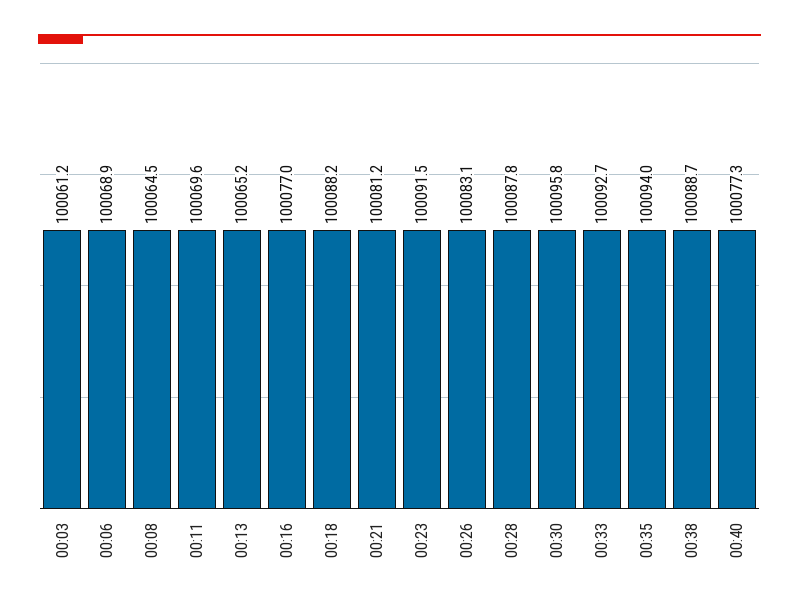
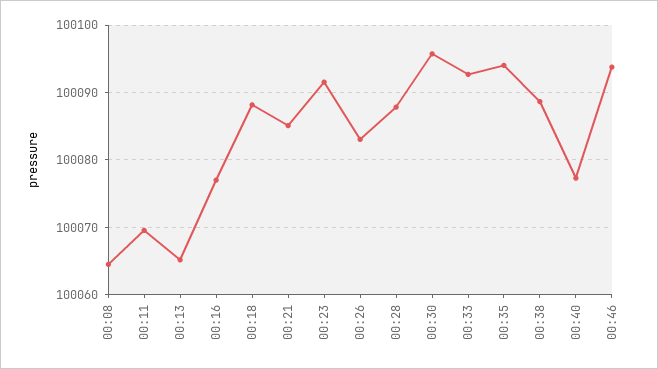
00:03: 100061.2 -> none
00:06: 100068.9 -> none
00:21: 100081.2 -> 100085
00:46: none -> 100094

